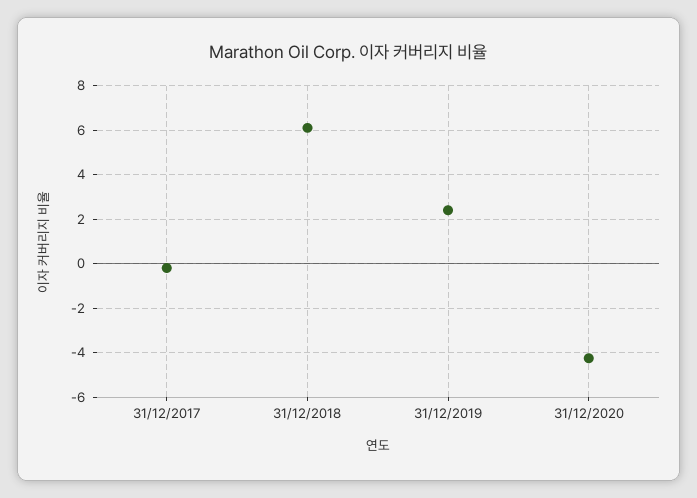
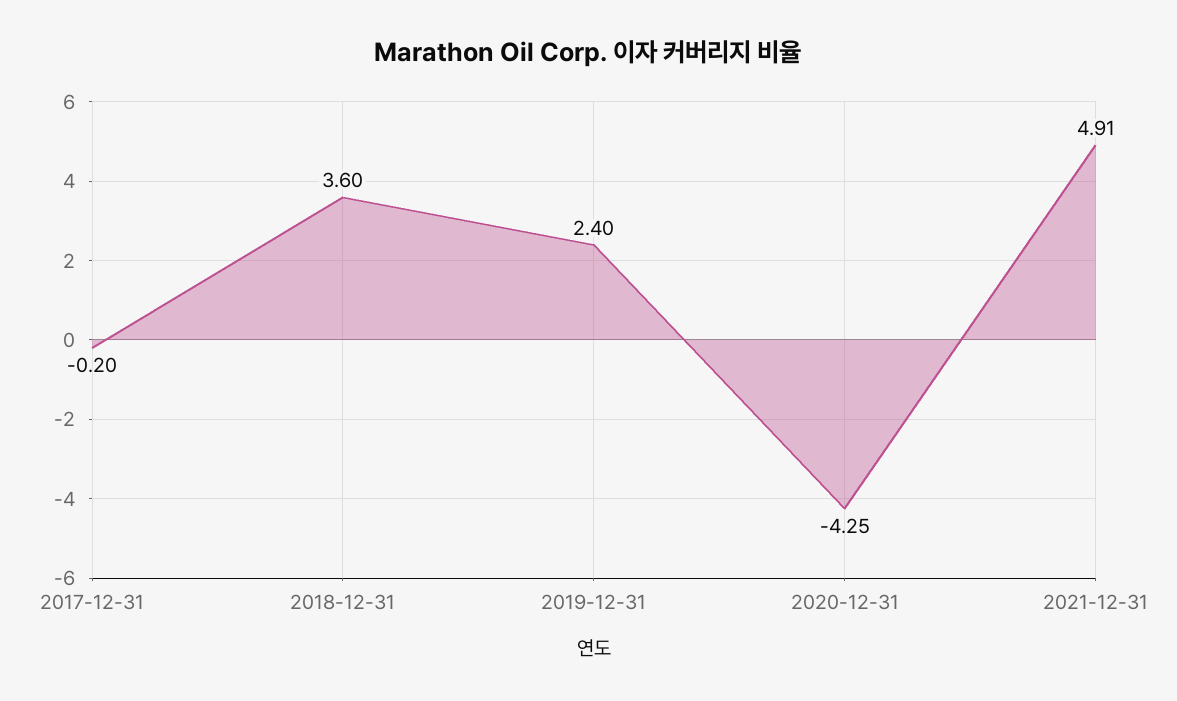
31/12/2018: 6 -> 3.6
2021-12-31: none -> 4.91

